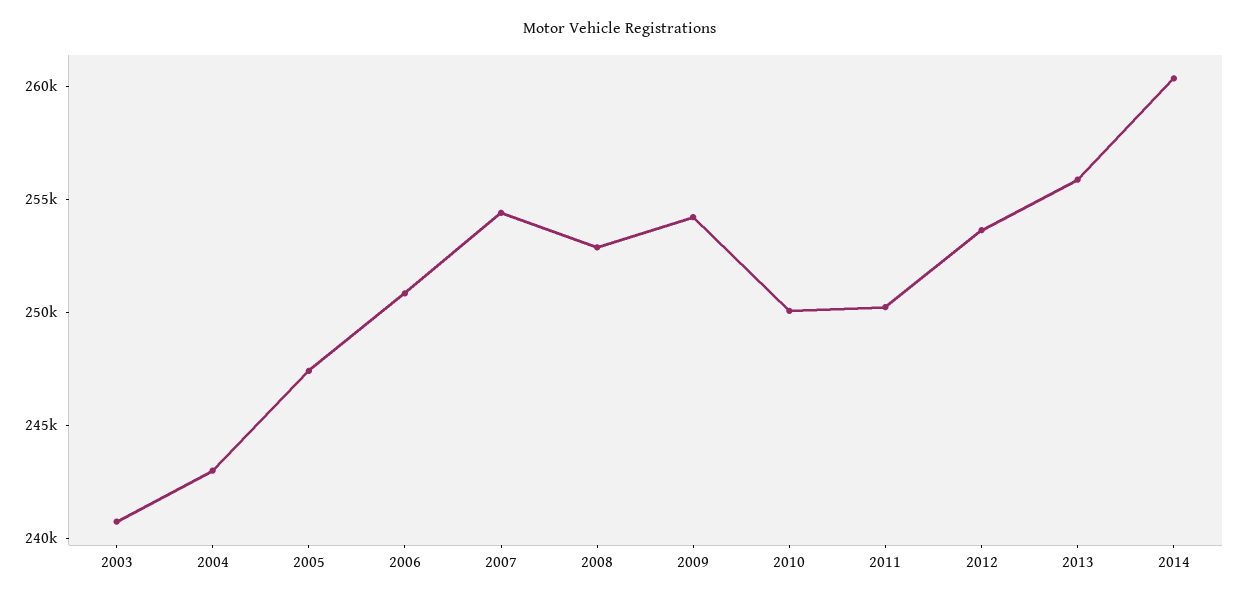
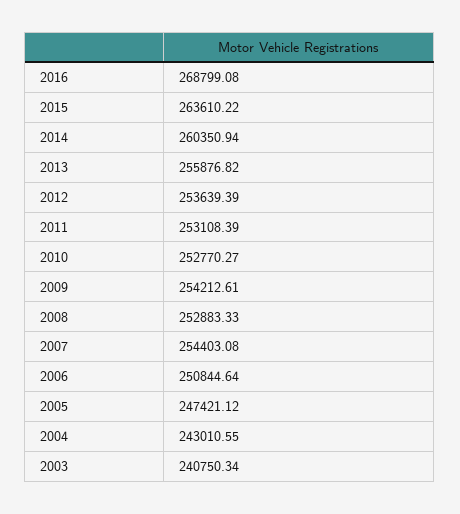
2010: 250000 -> 252770.27
2011: 250000 -> 253108.39
2016: none -> 268799.08
2015: none -> 263610.22

